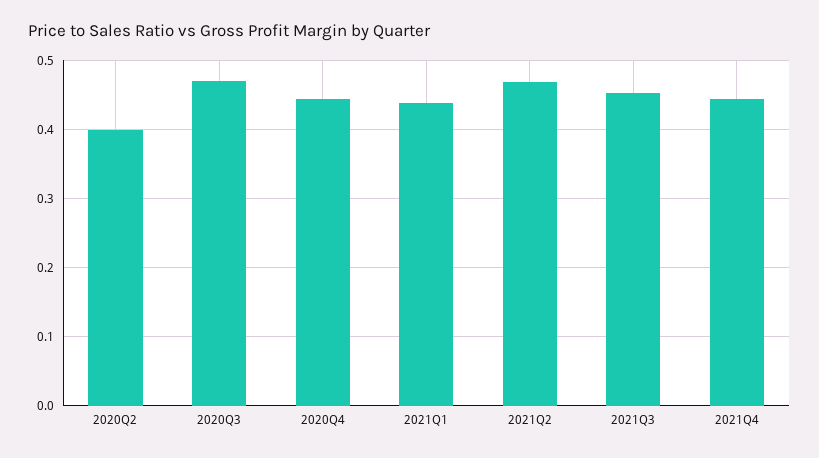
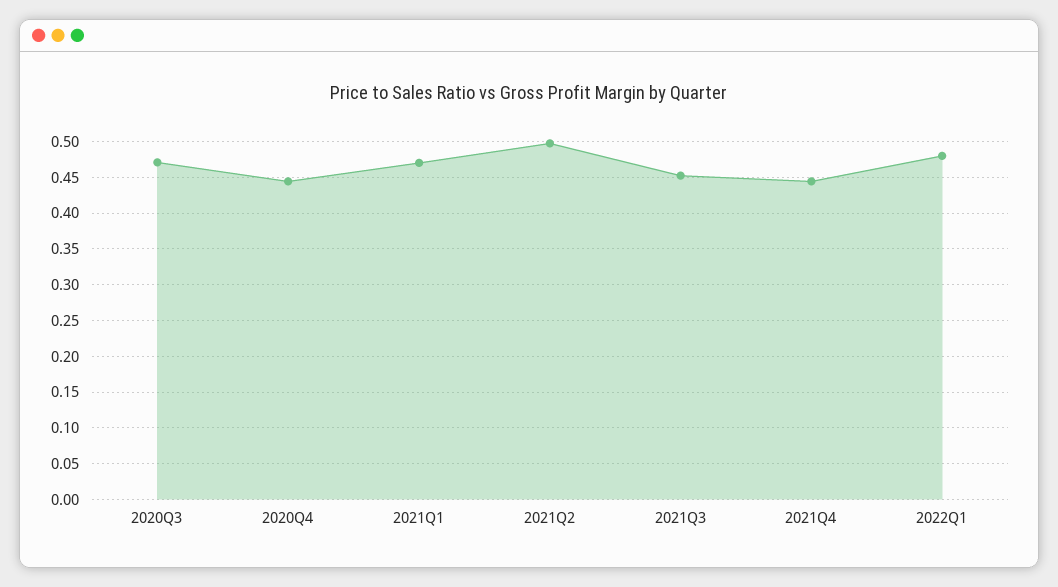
2020Q2: 0.4 -> none
2021Q1: 0.44 -> 0.47
2021Q2: 0.47 -> 0.5
2022Q1: none -> 0.48

